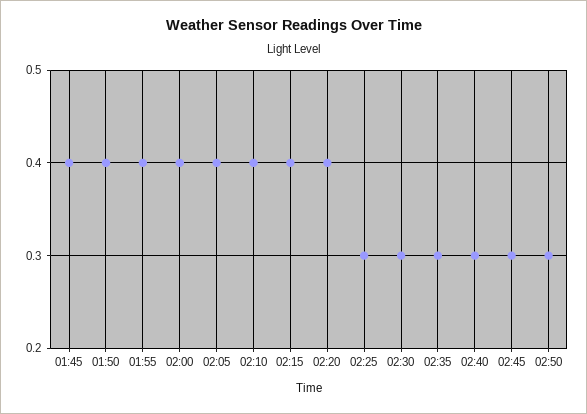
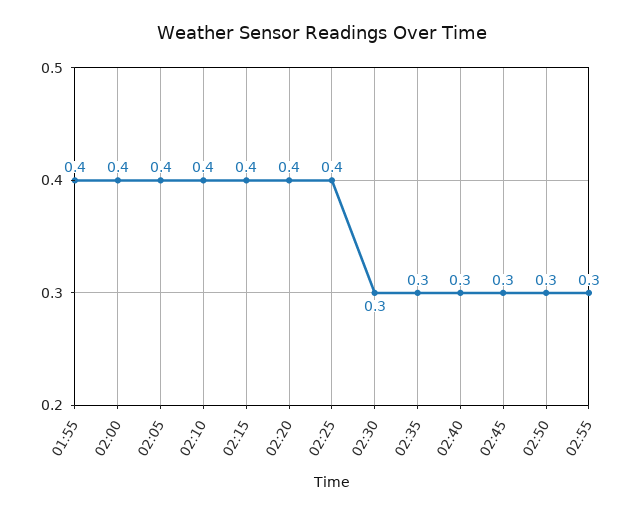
01:45: 0.4 -> none
01:50: 0.4 -> none
02:25: 0.3 -> 0.4
02:55: none -> 0.3

